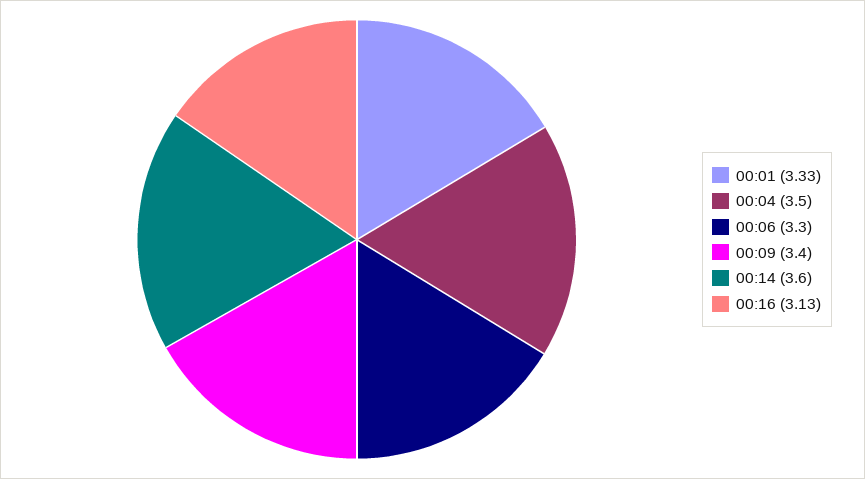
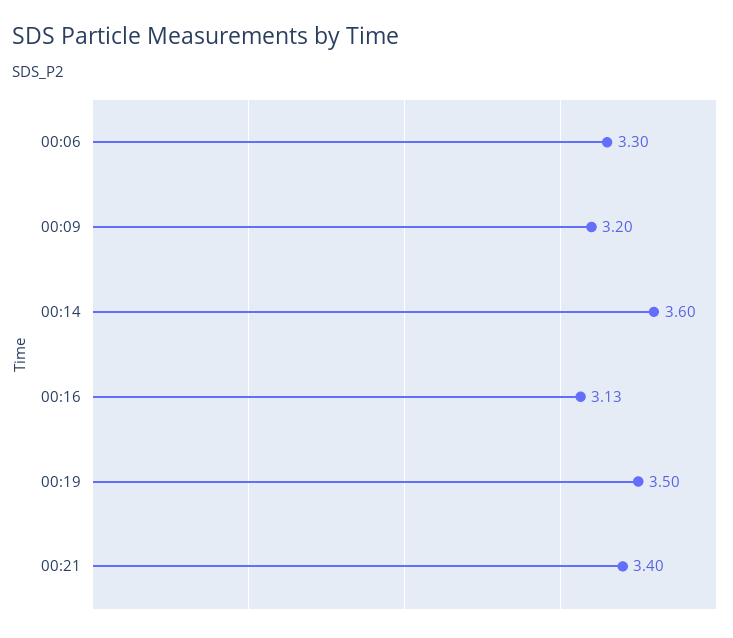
00:01: 3.33 -> none
00:04: 3.5 -> none
00:09: 3.4 -> 3.2
00:19: none -> 3.5
00:21: none -> 3.4

